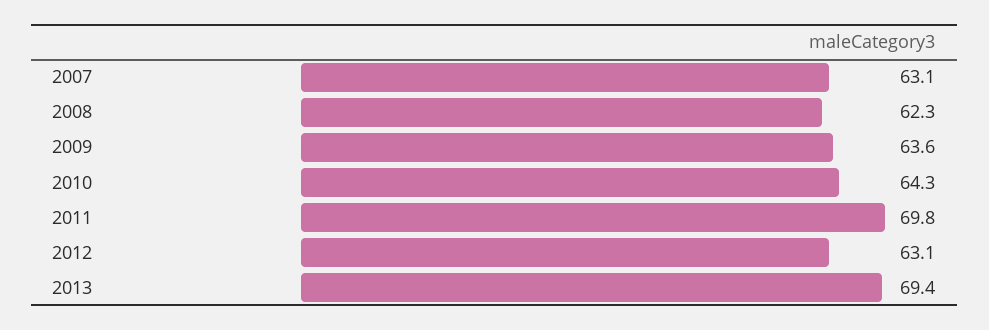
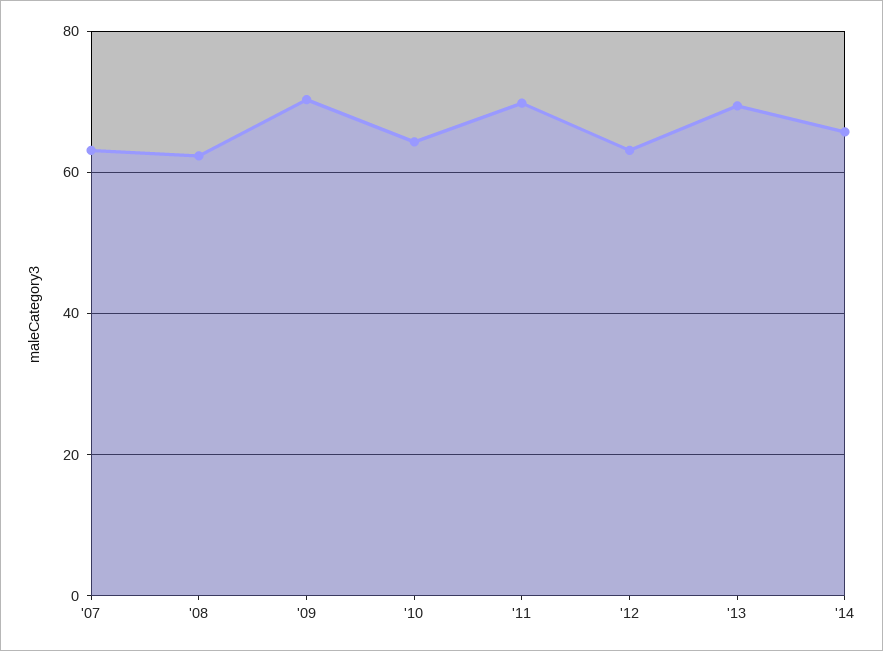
2009: 63.6 -> 70
'14: none -> 66

